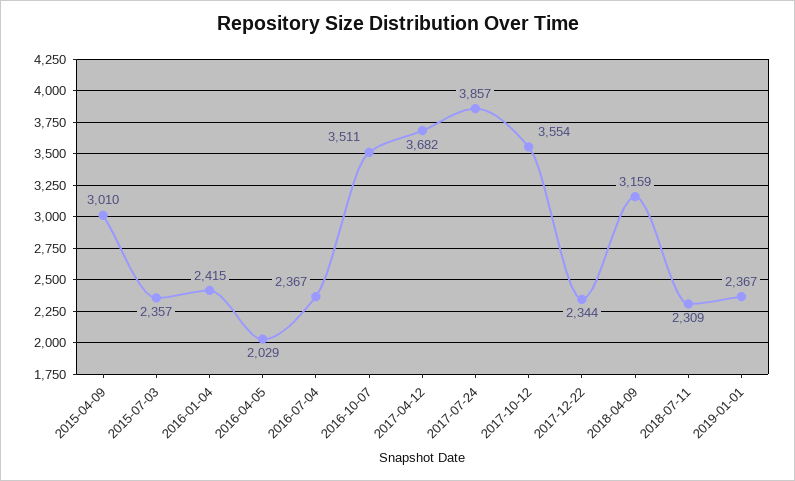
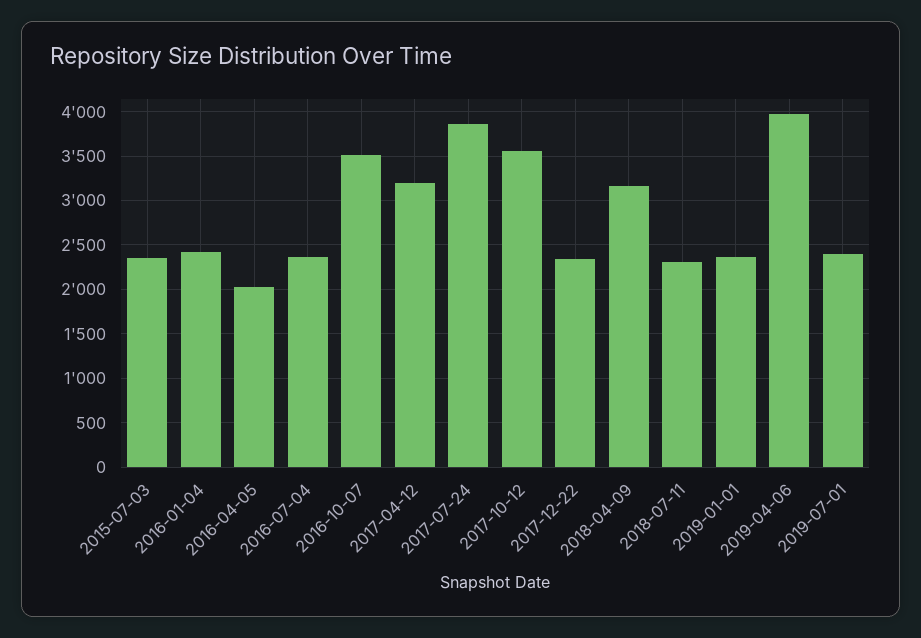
2015-04-09: 3010 -> none
2017-04-12: 3682 -> 3200
2019-04-06: none -> 4000
2019-07-01: none -> 2400

